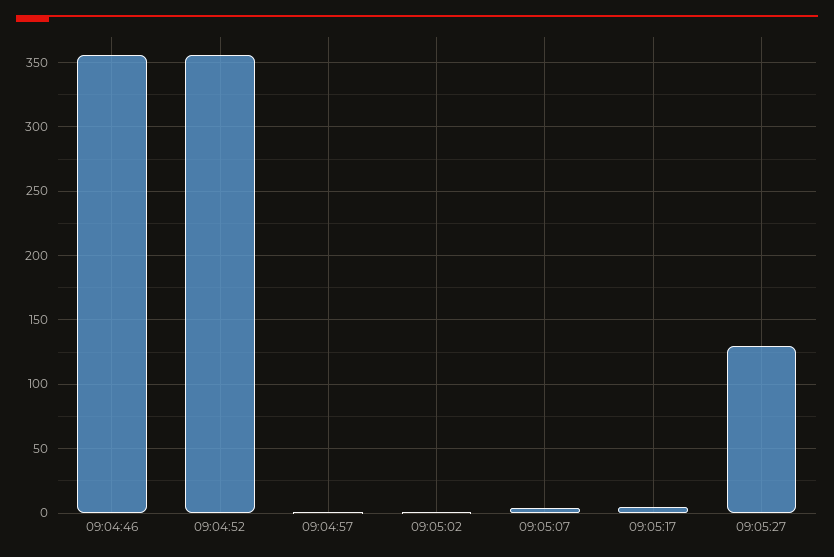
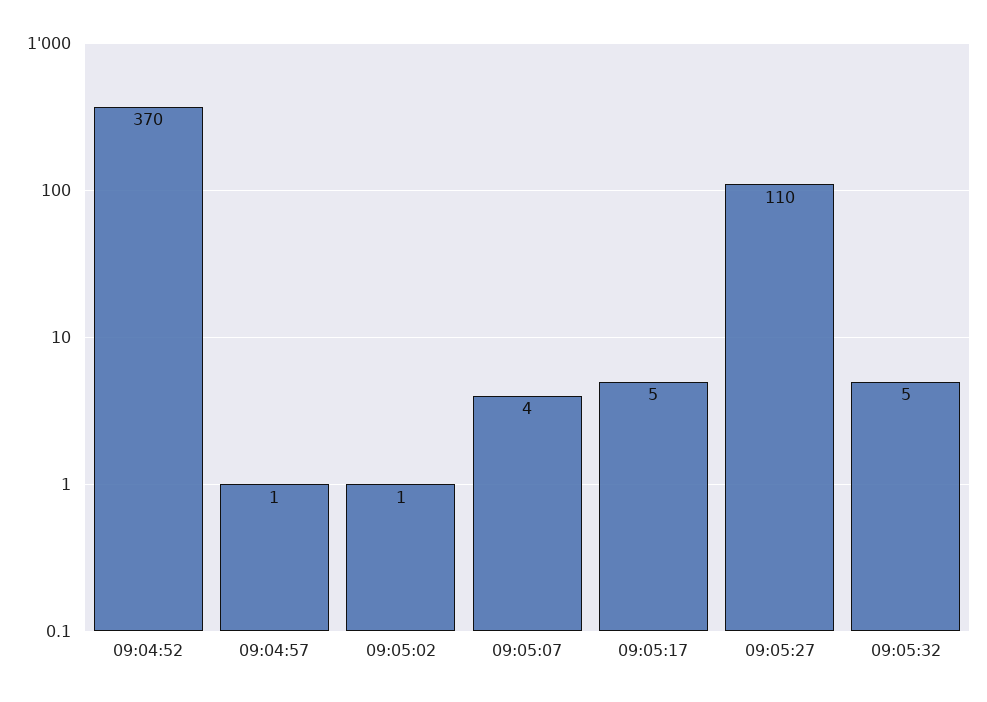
09:04:46: 355 -> none
09:04:52: 355 -> 370
09:05:27: 130 -> 110
09:05:32: none -> 5

